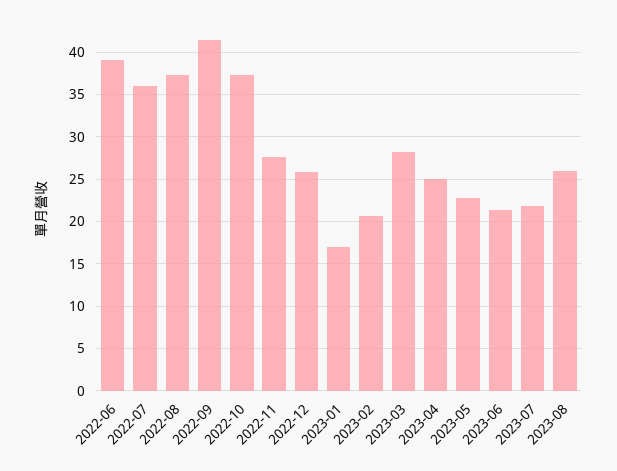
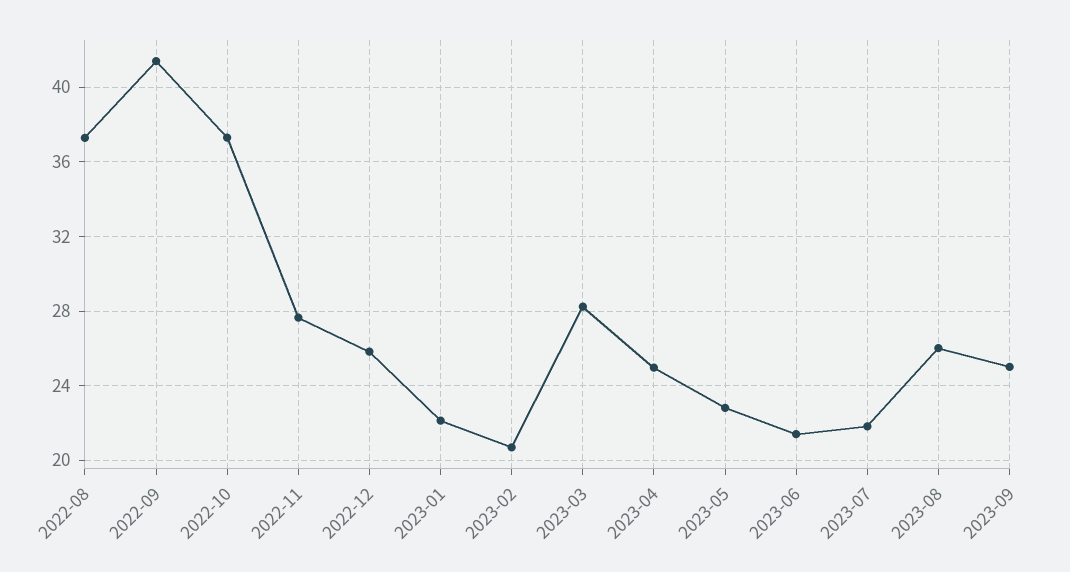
2022-06: 39 -> none
2022-07: 36 -> none
2023-01: 17 -> 22
2023-09: none -> 25

